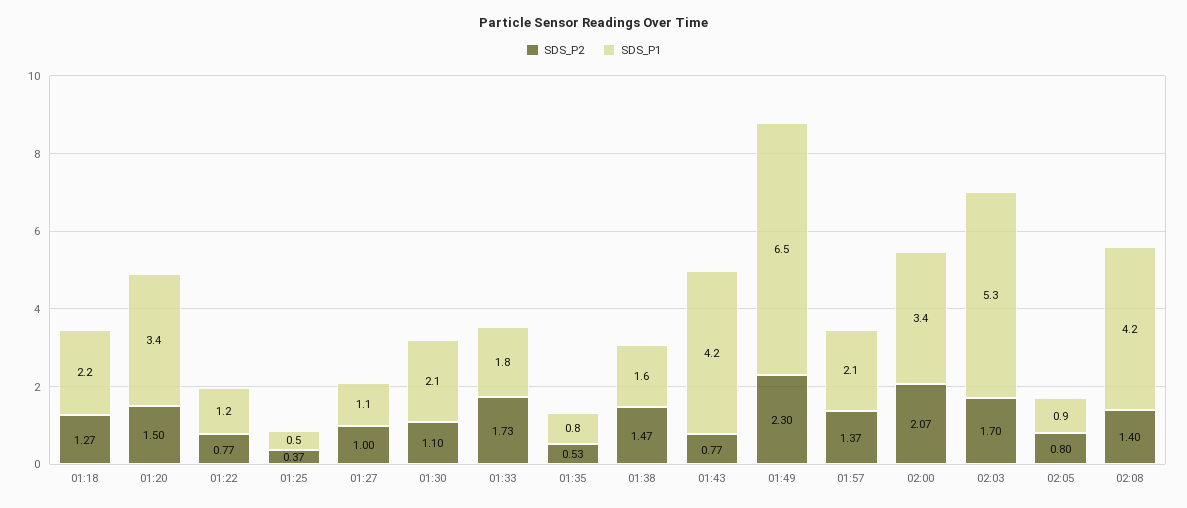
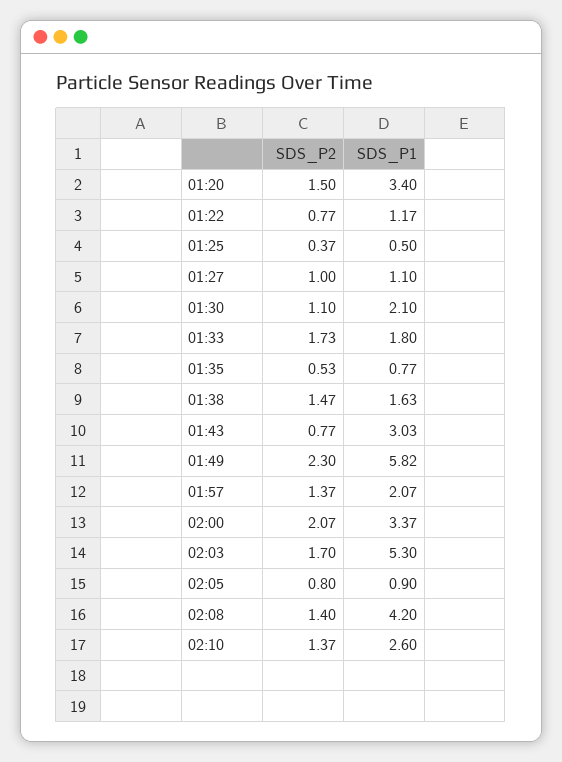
SDS_P2, 01:18: 1.27 -> none
SDS_P1, 01:18: 2.2 -> none
SDS_P1, 01:43: 4.2 -> 3.03
SDS_P1, 01:49: 6.5 -> 5.82
SDS_P2, 02:10: none -> 1.37
SDS_P1, 02:10: none -> 2.6

